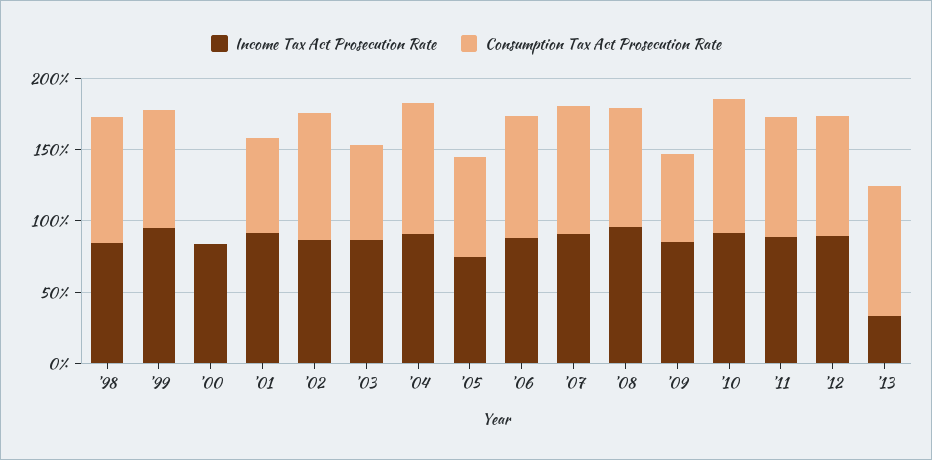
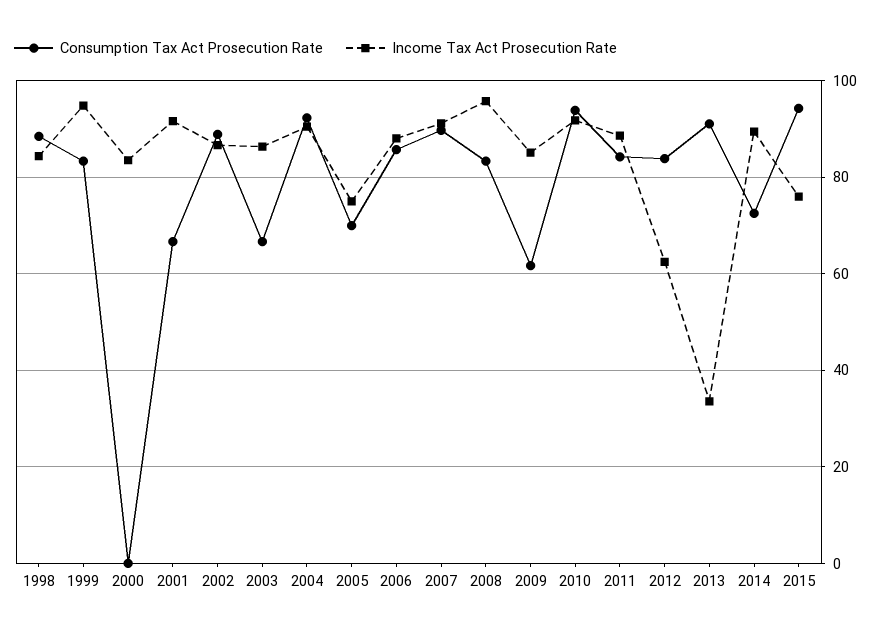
Income Tax Act Prosecution Rate, '12: 90 -> 62
Consumption Tax Act Prosecution Rate, 2014: none -> 72
Income Tax Act Prosecution Rate, 2014: none -> 90
Consumption Tax Act Prosecution Rate, 2015: none -> 94
Income Tax Act Prosecution Rate, 2015: none -> 76

